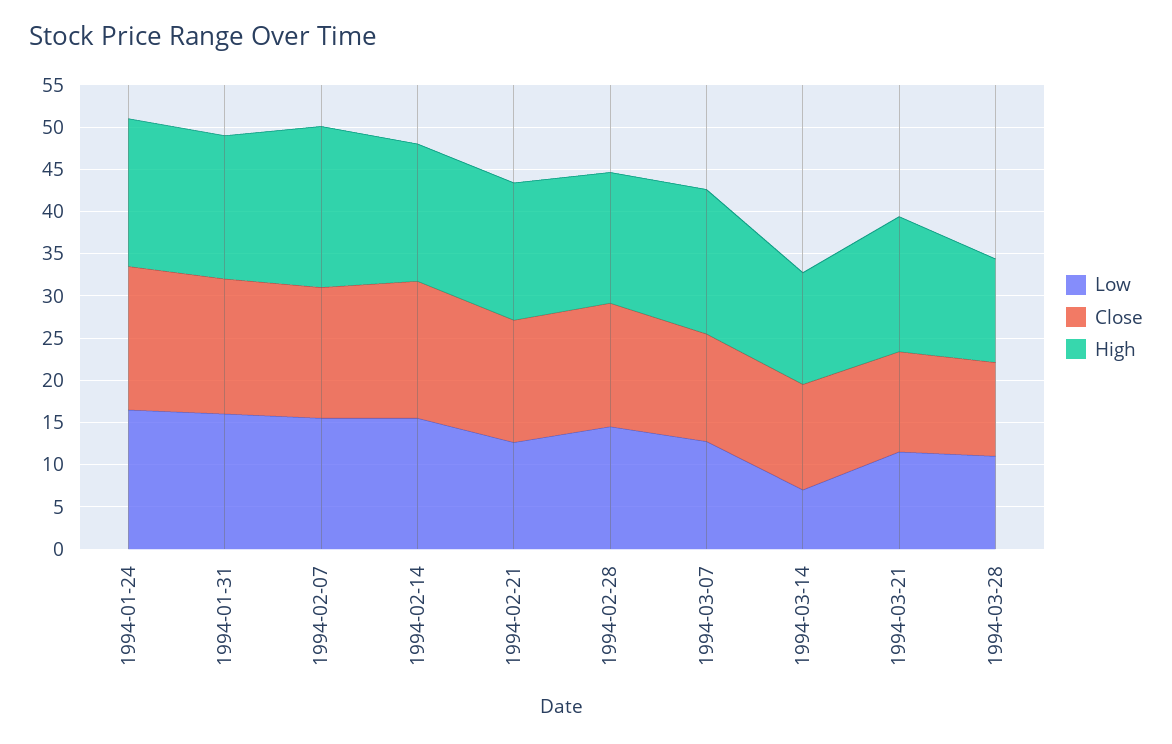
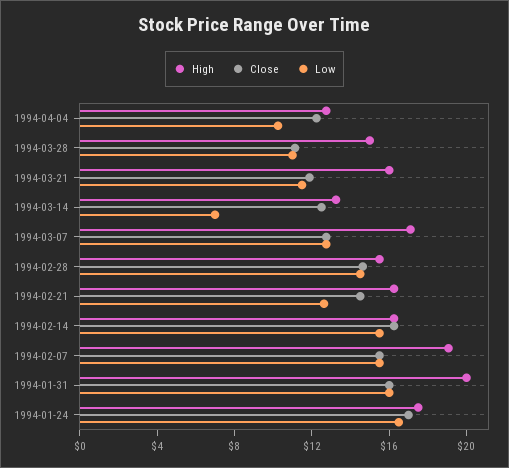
High, 1994-01-31: 17 -> 20
High, 1994-03-28: 12 -> 15
High, 1994-04-04: none -> 13
Close, 1994-04-04: none -> 12
Low, 1994-04-04: none -> 10

